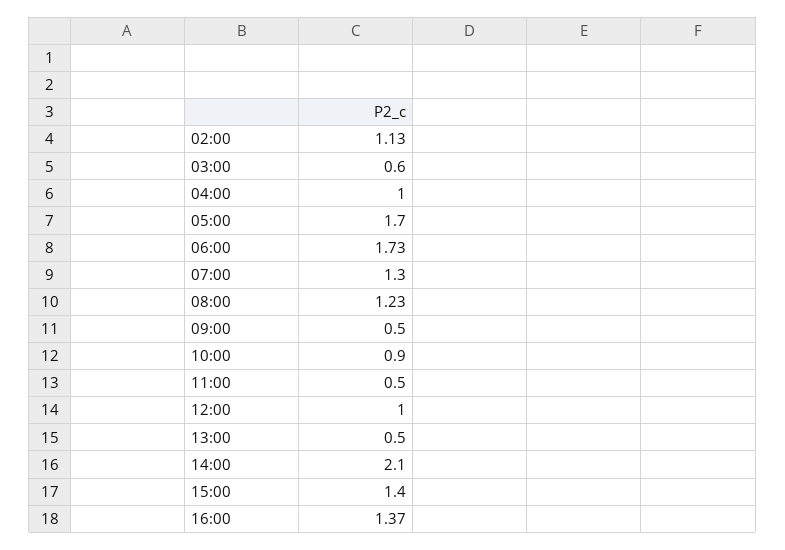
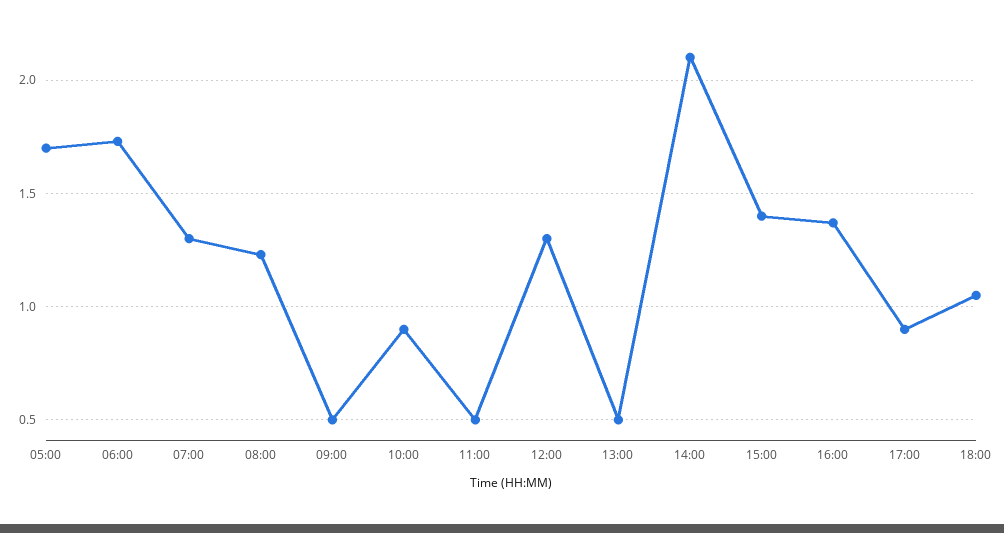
02:00: 1.13 -> none
03:00: 0.6 -> none
04:00: 1 -> none
12:00: 1 -> 1.3
17:00: none -> 0.9
18:00: none -> 1.05

